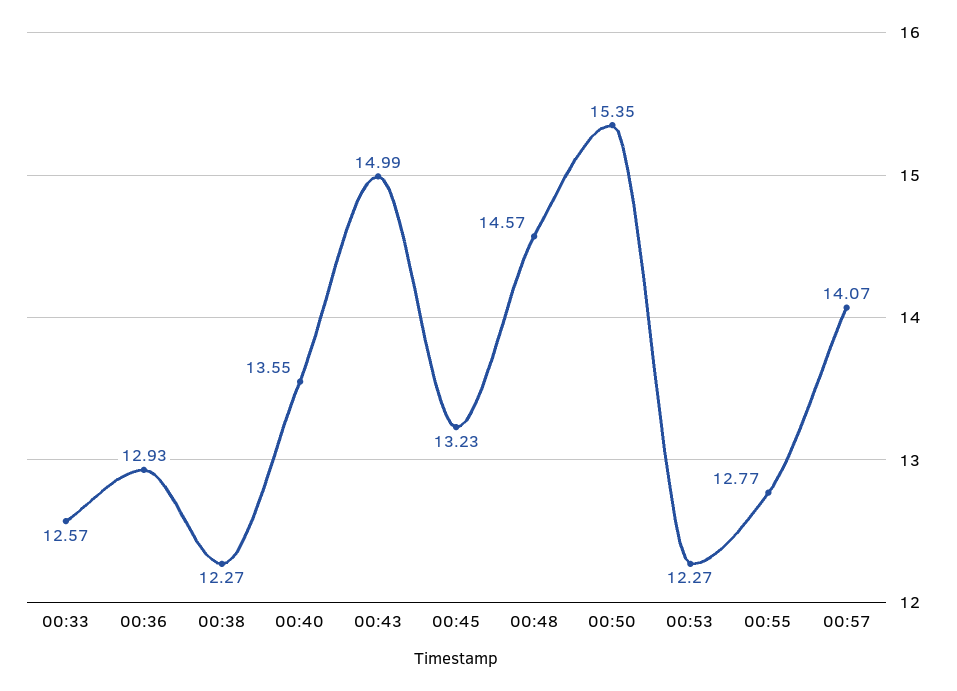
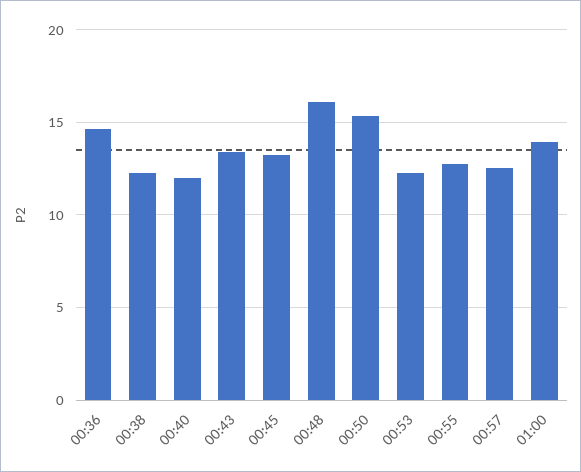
00:33: 12.57 -> none
00:36: 12.93 -> 14.5
00:40: 13.55 -> 12
00:43: 14.99 -> 13.5
00:48: 14.57 -> 16
00:57: 14.07 -> 12.5
01:00: none -> 14

